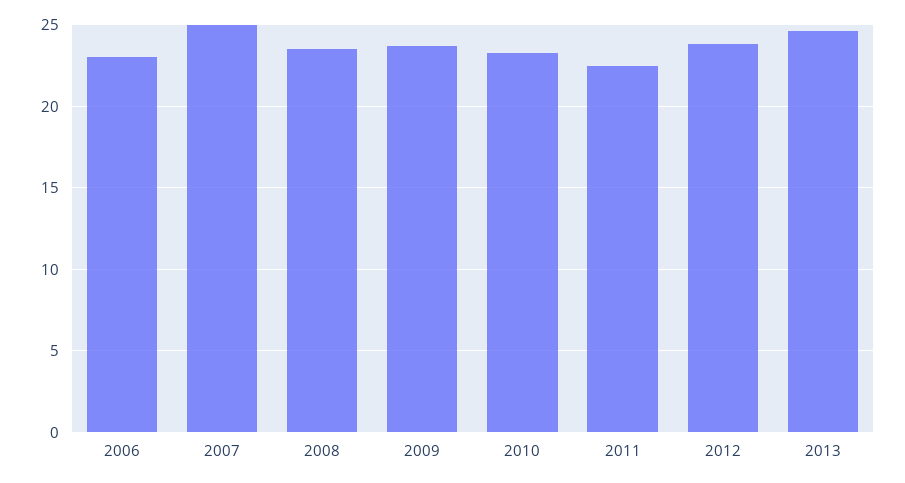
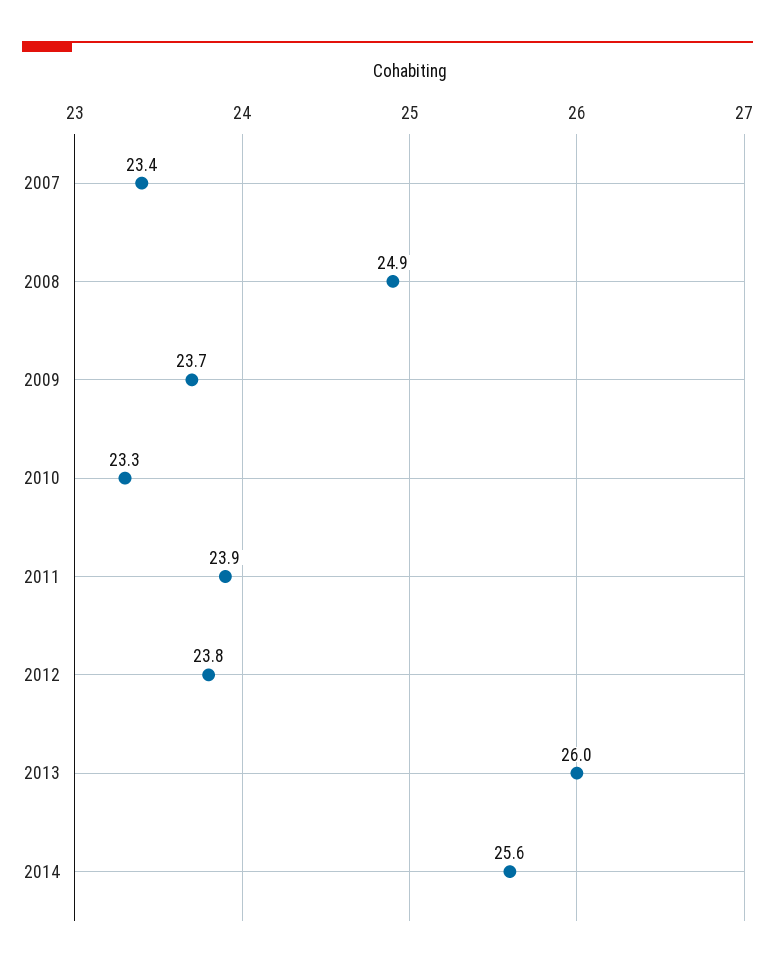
2006: 23 -> none
2007: 25 -> 23.4
2008: 23.5 -> 24.9
2011: 22.5 -> 23.9
2013: 24.5 -> 26
2014: none -> 25.6

